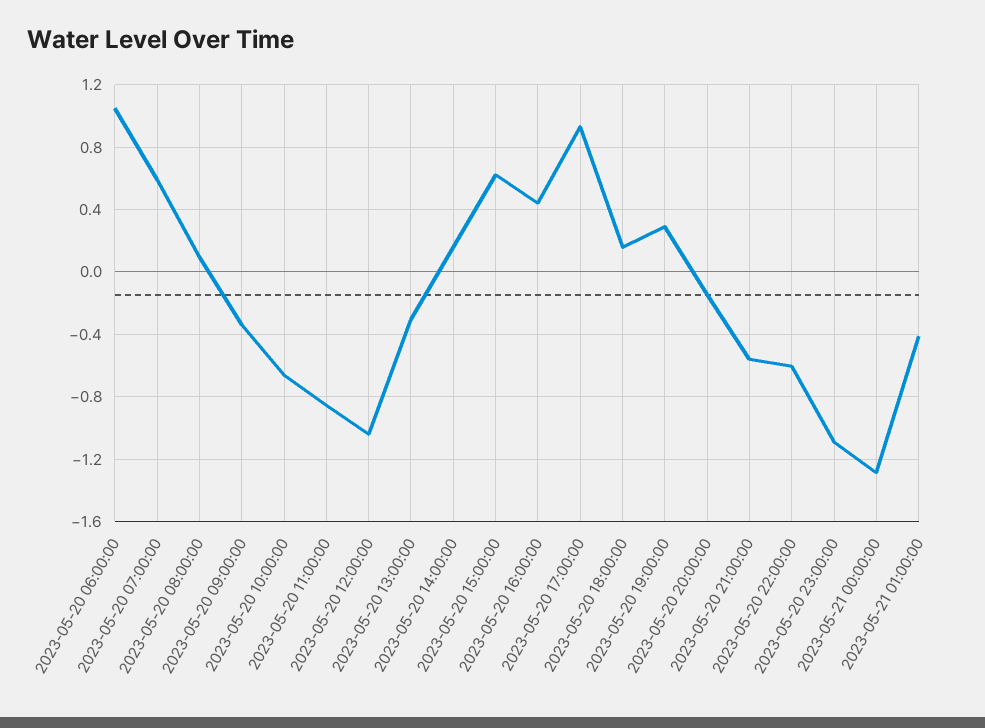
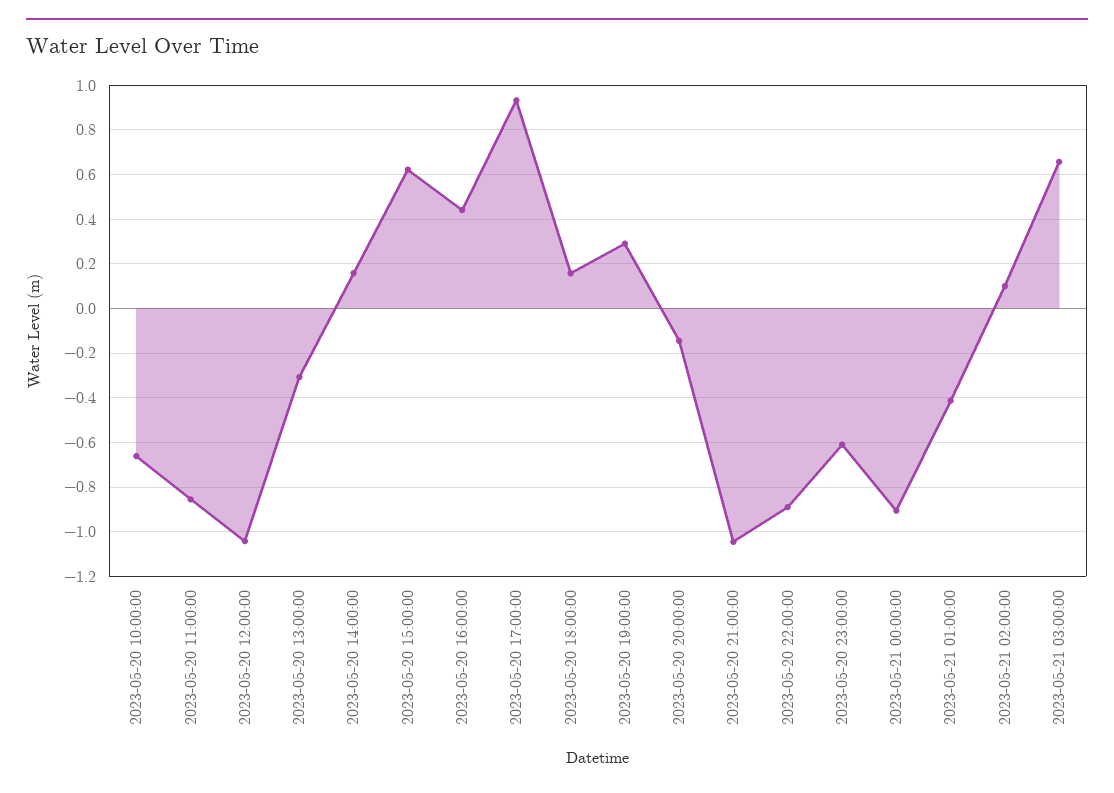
2023-05-20 06:00:00: 1.05 -> none
2023-05-20 07:00:00: 0.6 -> none
2023-05-20 08:00:00: 0.1 -> none
2023-05-20 09:00:00: -0.35 -> none
2023-05-20 21:00:00: -0.55 -> -1.05
2023-05-20 22:00:00: -0.6 -> -0.9
2023-05-20 23:00:00: -1.1 -> -0.6
2023-05-21 00:00:00: -1.3 -> -0.9
2023-05-21 02:00:00: none -> 0.1
2023-05-21 03:00:00: none -> 0.65

